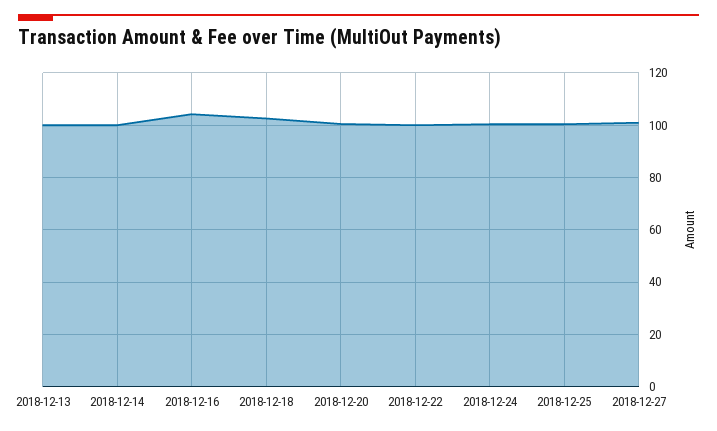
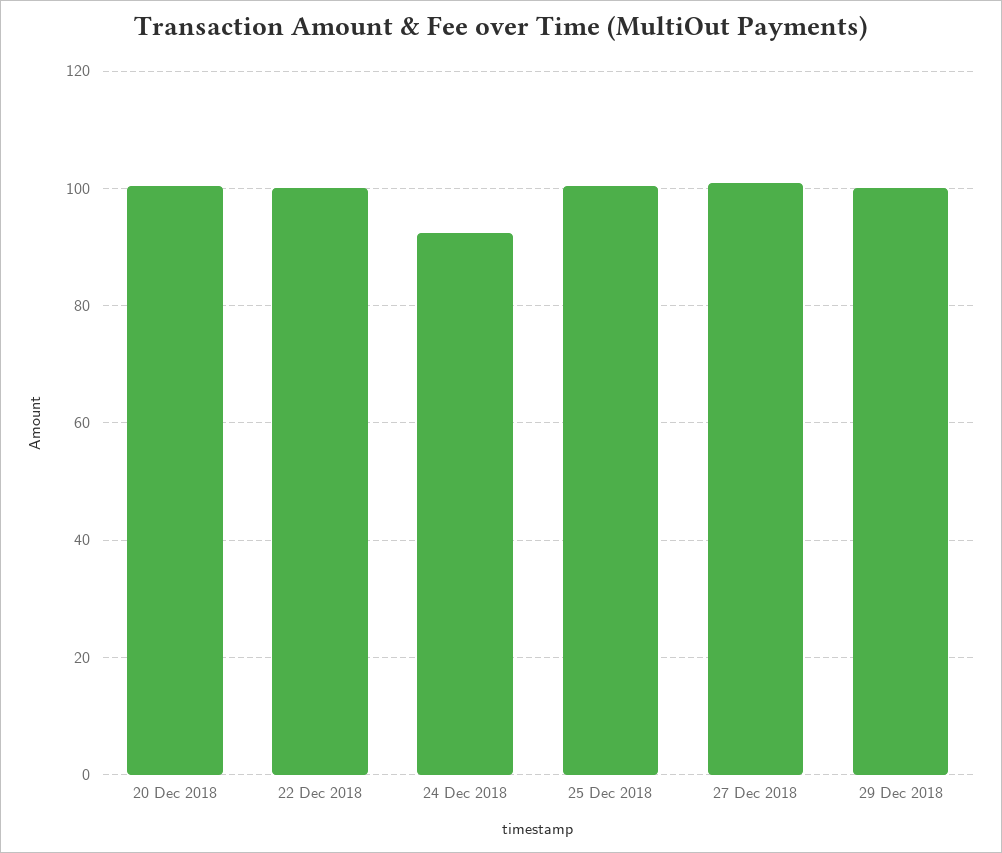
2018-12-13: 100 -> none
2018-12-14: 100 -> none
2018-12-16: 105 -> none
2018-12-18: 102.5 -> none
2018-12-24: 100 -> 92
29 Dec 2018: none -> 100

